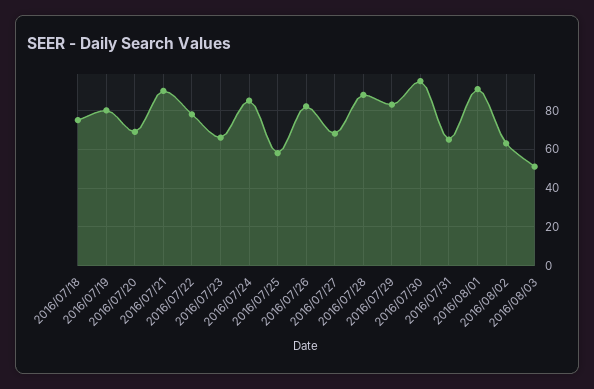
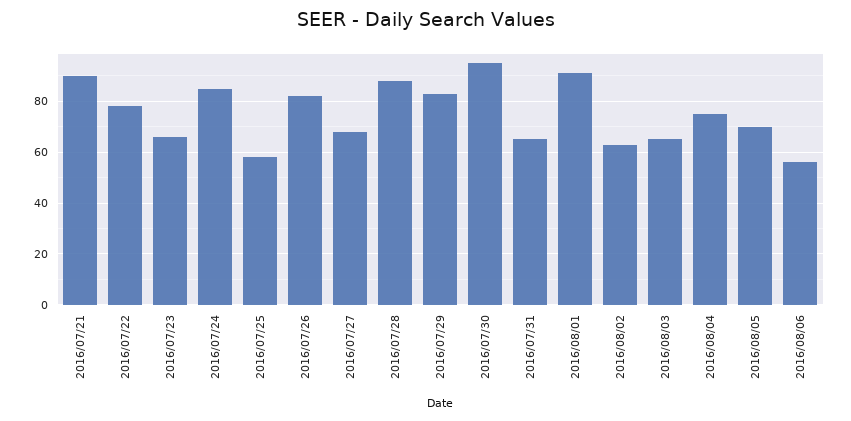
2016/07/18: 75 -> none
2016/07/19: 80 -> none
2016/07/20: 70 -> none
2016/08/03: 50 -> 65
2016/08/04: none -> 75
2016/08/05: none -> 70
2016/08/06: none -> 55

